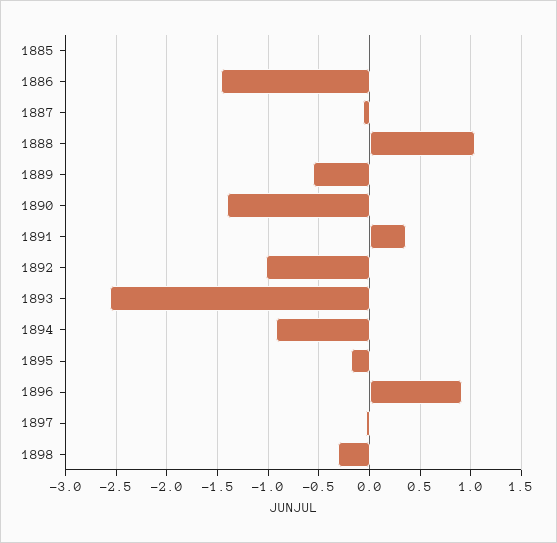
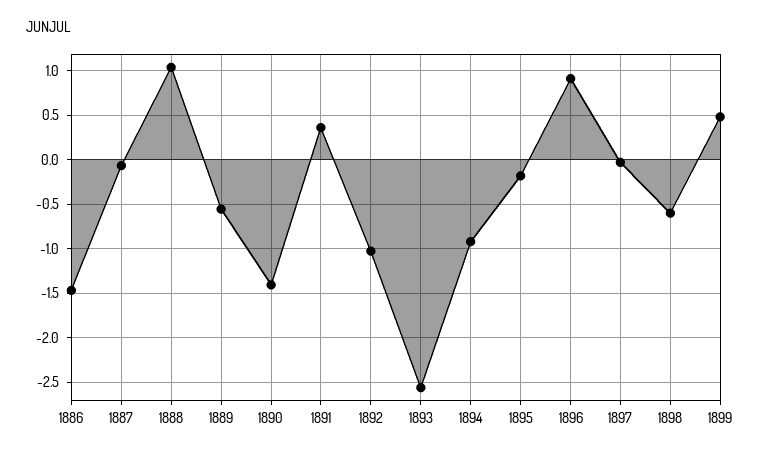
1885: 0 -> none
1898: -0.3 -> -0.6
1899: none -> 0.5

